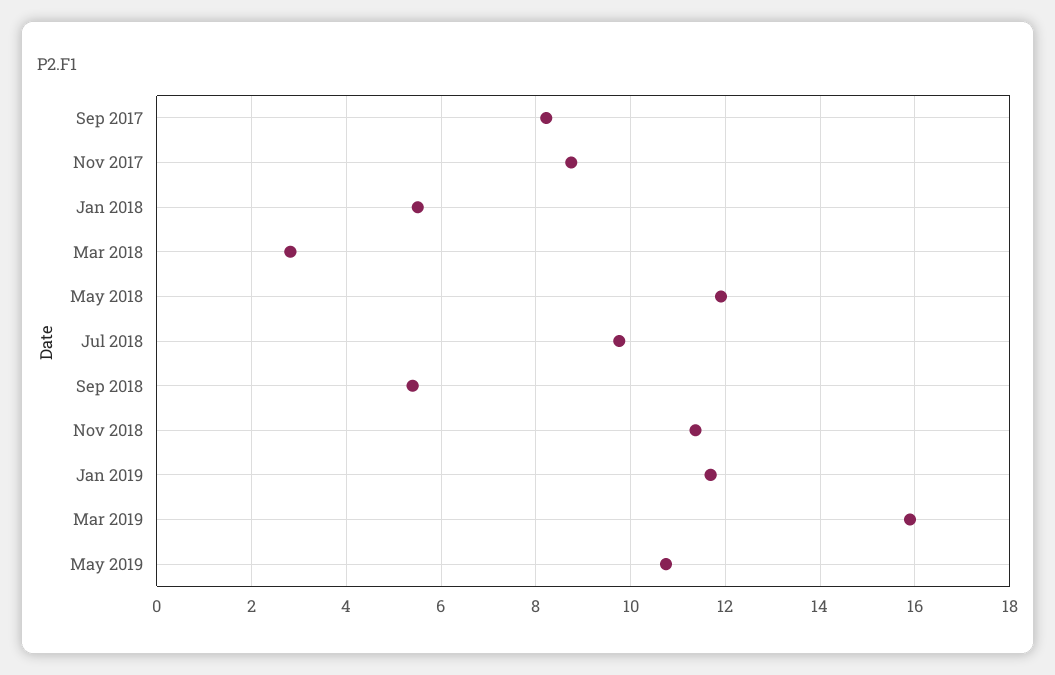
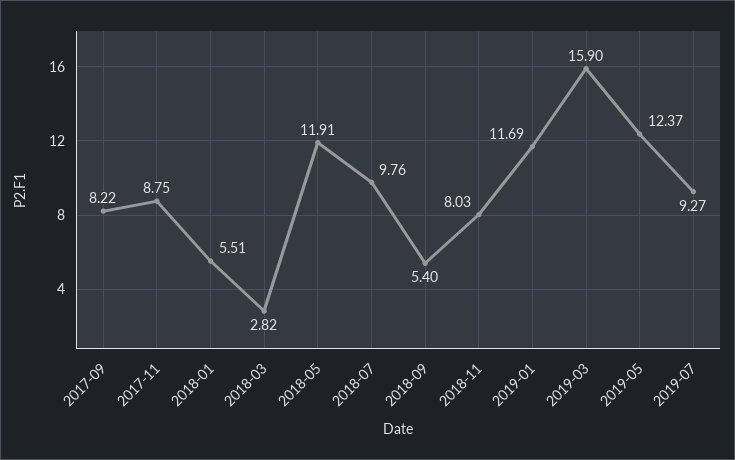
Nov 2018: 11.4 -> 8.03
May 2019: 10.8 -> 12.37
2019-07: none -> 9.27

